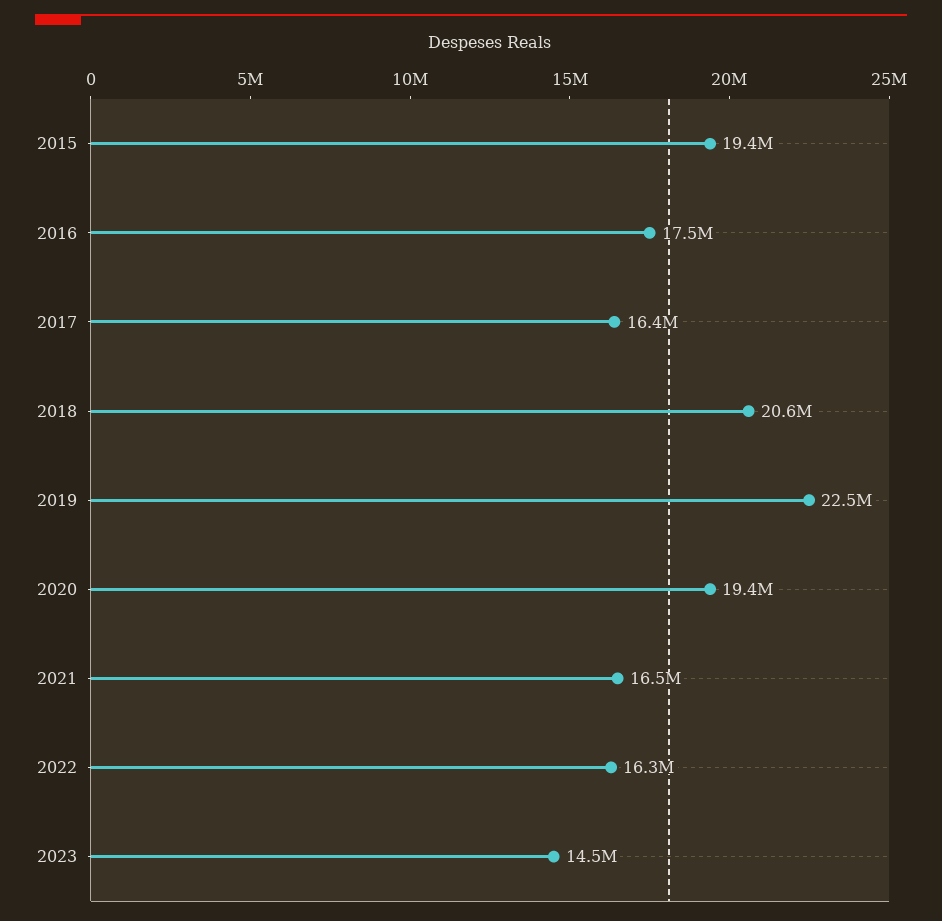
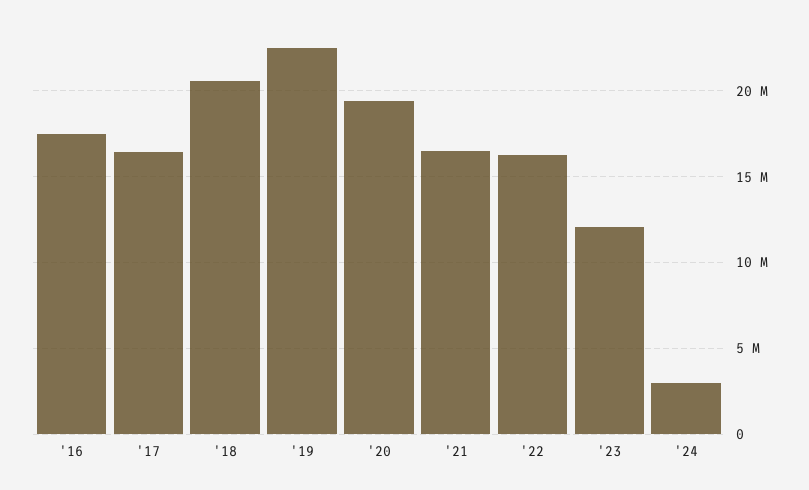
2015: 19400000 -> none
2023: 14500000 -> 12000000
'24: none -> 3000000

